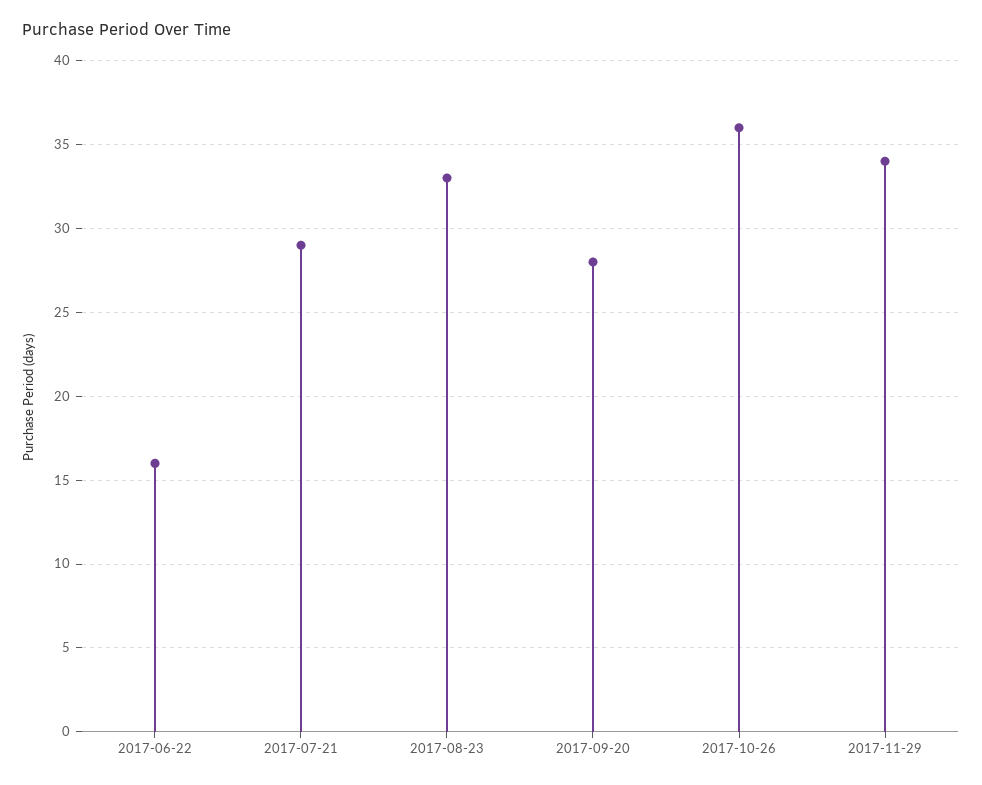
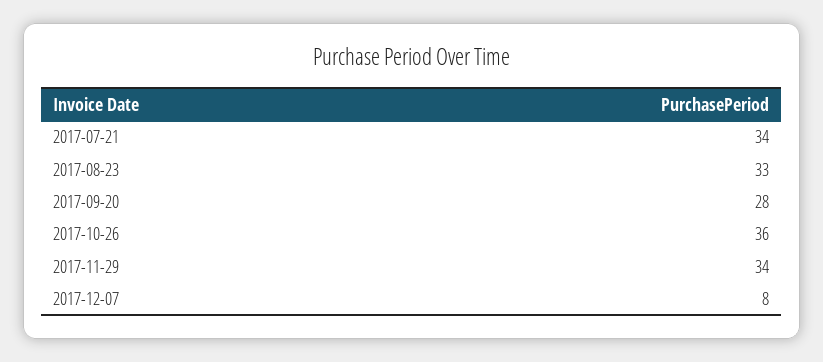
2017-06-22: 16 -> none
2017-07-21: 29 -> 34
2017-12-07: none -> 8

